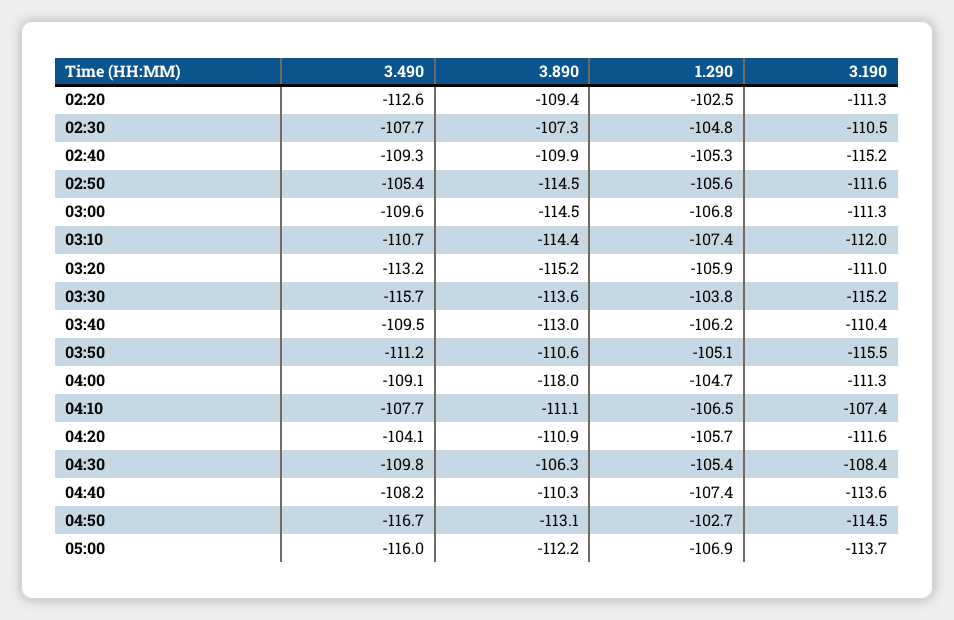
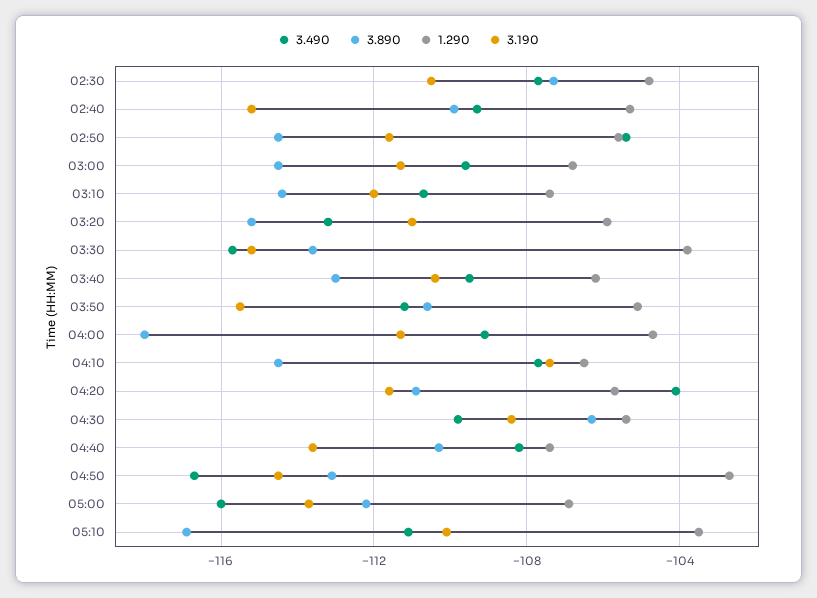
3.490, 02:20: -112.6 -> none
3.890, 02:20: -109.4 -> none
1.290, 02:20: -102.5 -> none
3.190, 02:20: -111.3 -> none
3.890, 04:10: -111.1 -> -114.5
3.490, 05:10: none -> -111
3.890, 05:10: none -> -117
1.290, 05:10: none -> -103.5
3.190, 05:10: none -> -110

